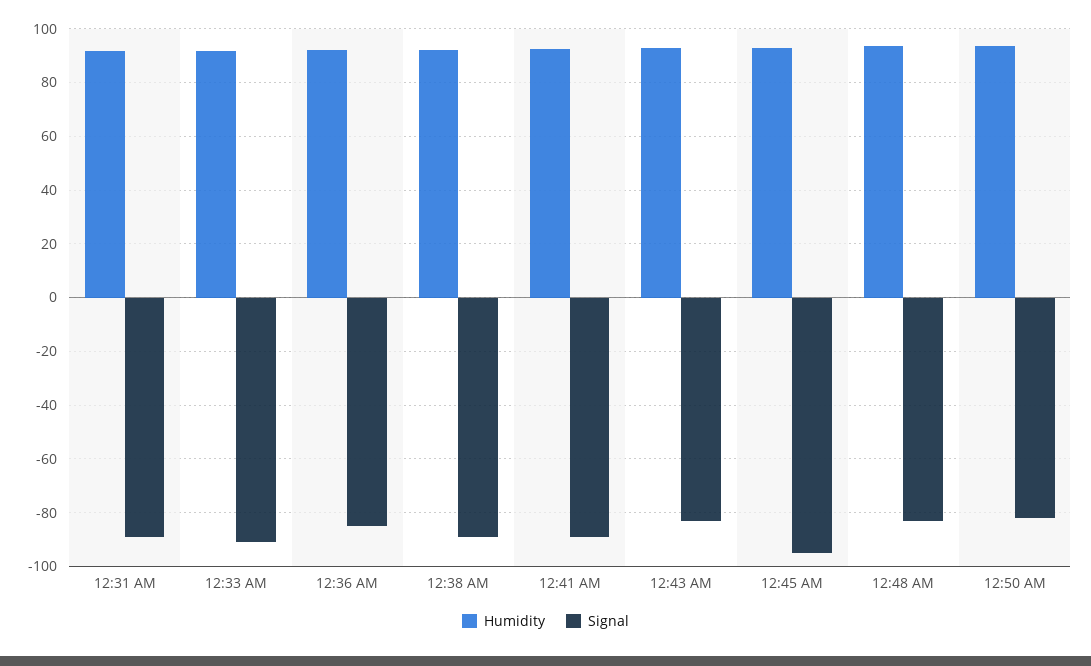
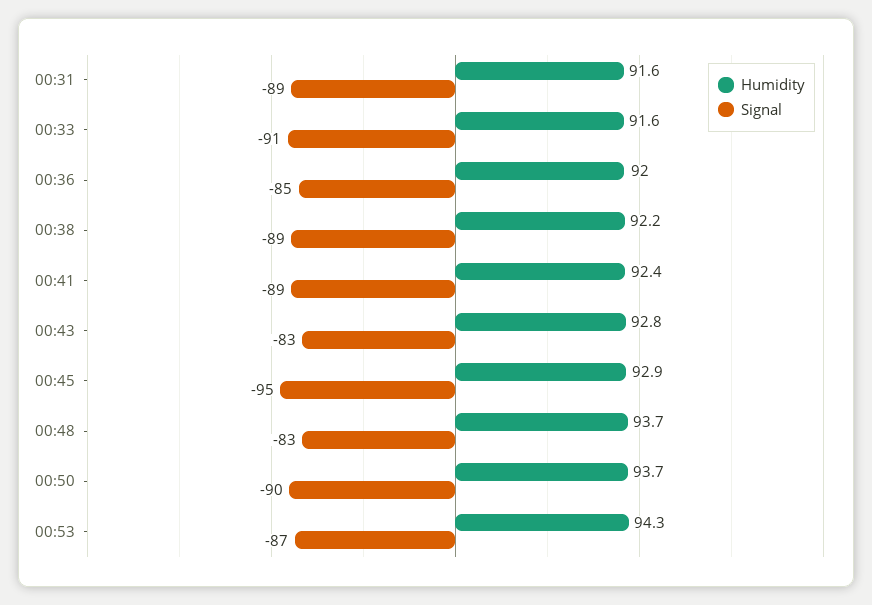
Signal, 12:50 AM: -82.5 -> -90
Humidity, 00:53: none -> 94.3
Signal, 00:53: none -> -87

